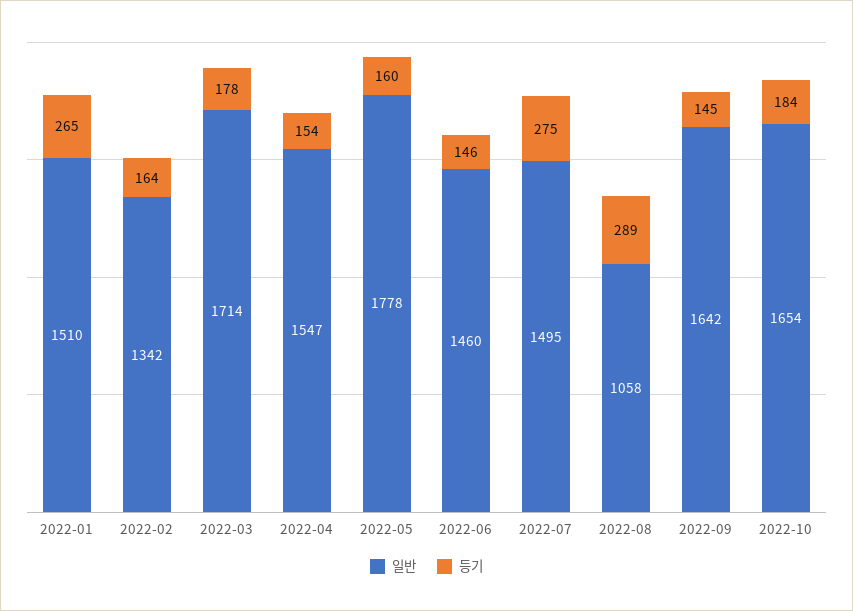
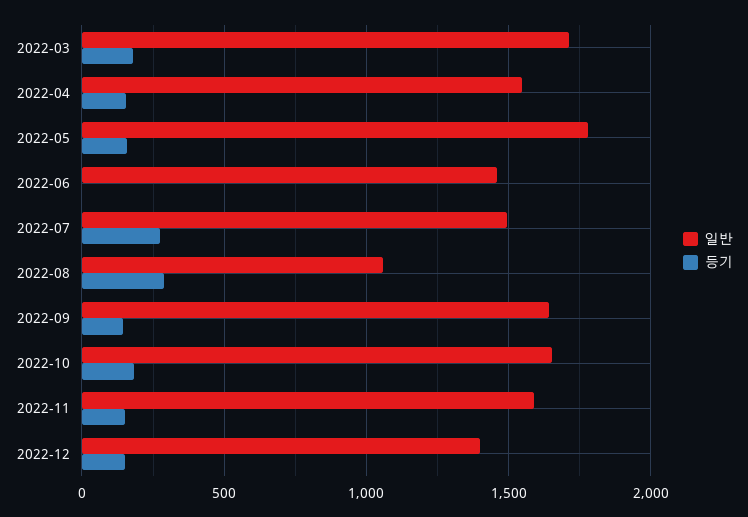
일반, 2022-01: 1510 -> none
등기, 2022-01: 265 -> none
일반, 2022-02: 1342 -> none
등기, 2022-02: 164 -> none
등기, 2022-06: 146 -> 0
일반, 2022-11: none -> 1600
등기, 2022-11: none -> 150
일반, 2022-12: none -> 1400
등기, 2022-12: none -> 150

